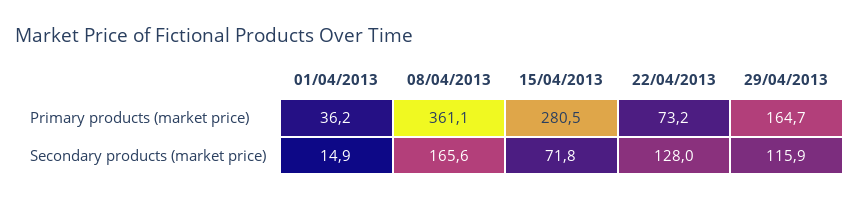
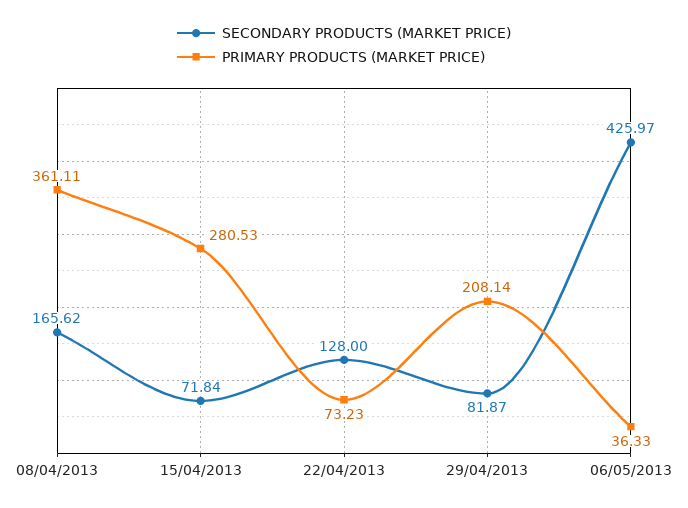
Primary products (market price), 01/04/2013: 36.2 -> none
Primary products (market price), 29/04/2013: 164.7 -> 208.14
Secondary products (market price), 01/04/2013: 14.9 -> none
Secondary products (market price), 29/04/2013: 115.9 -> 81.87
Secondary products (market price), 06/05/2013: none -> 425.97
Primary products (market price), 06/05/2013: none -> 36.33

